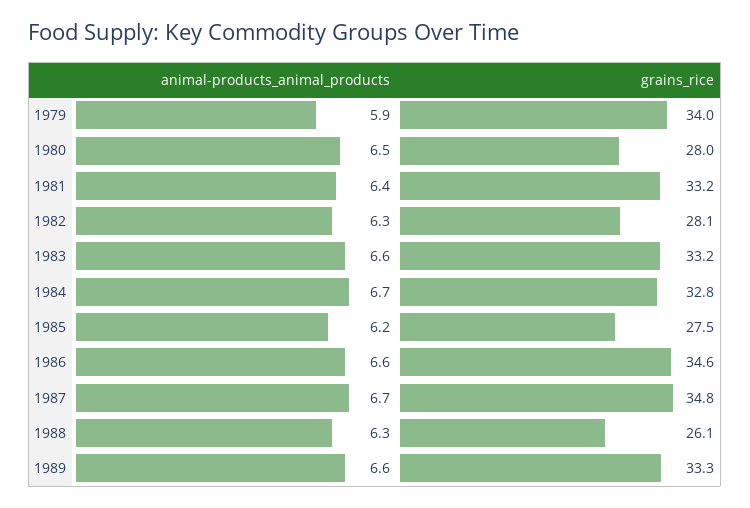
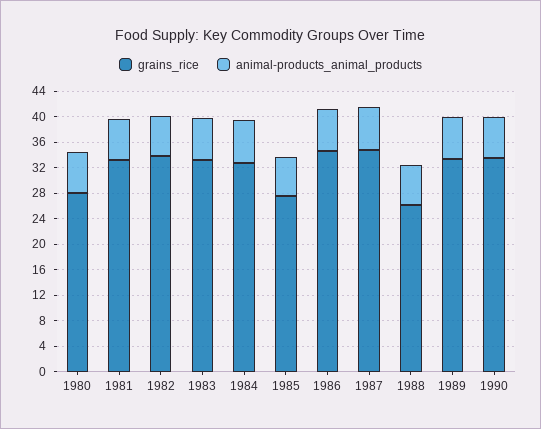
animal-products_animal_products, 1979: 5.9 -> none
grains_rice, 1979: 34 -> none
grains_rice, 1982: 28.1 -> 34
grains_rice, 1990: none -> 34
animal-products_animal_products, 1990: none -> 6

